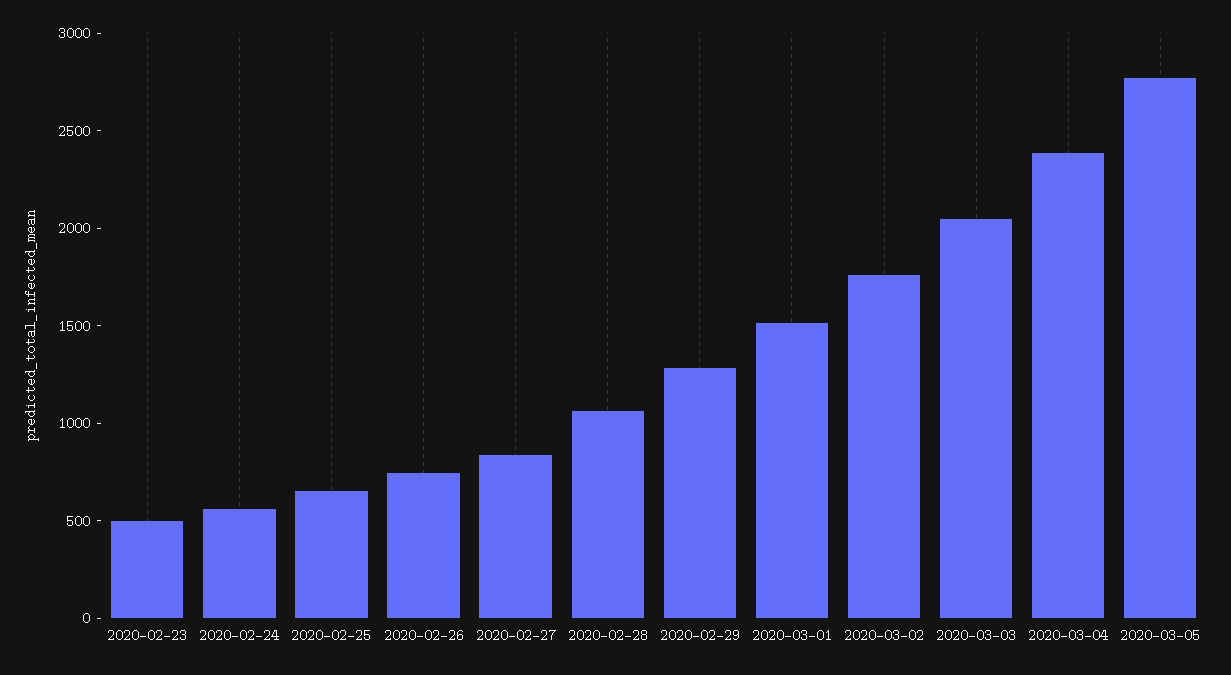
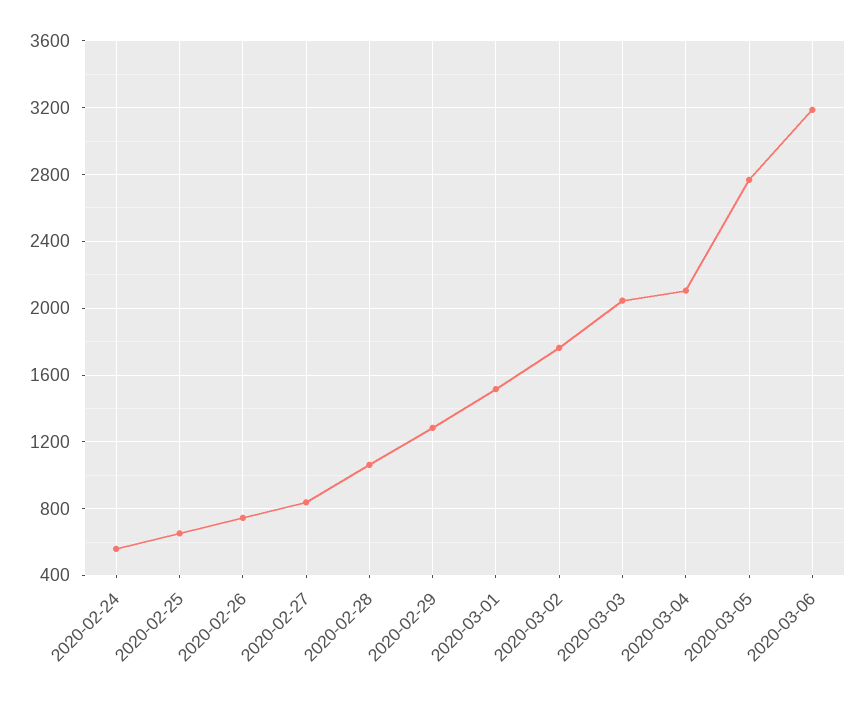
2020-02-23: 500 -> none
2020-03-04: 2400 -> 2100
2020-03-06: none -> 3200

